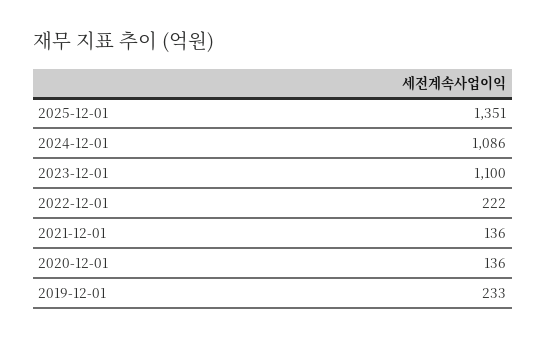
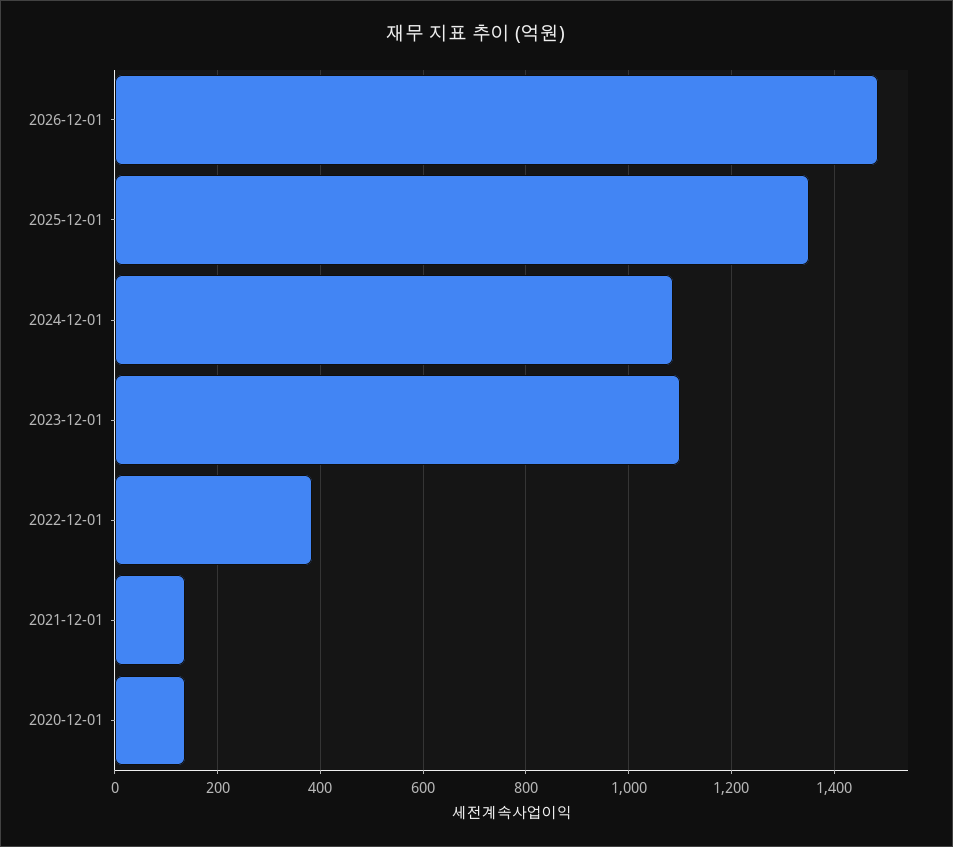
2022-12-01: 222 -> 380
2019-12-01: 233 -> none
2026-12-01: none -> 1480

